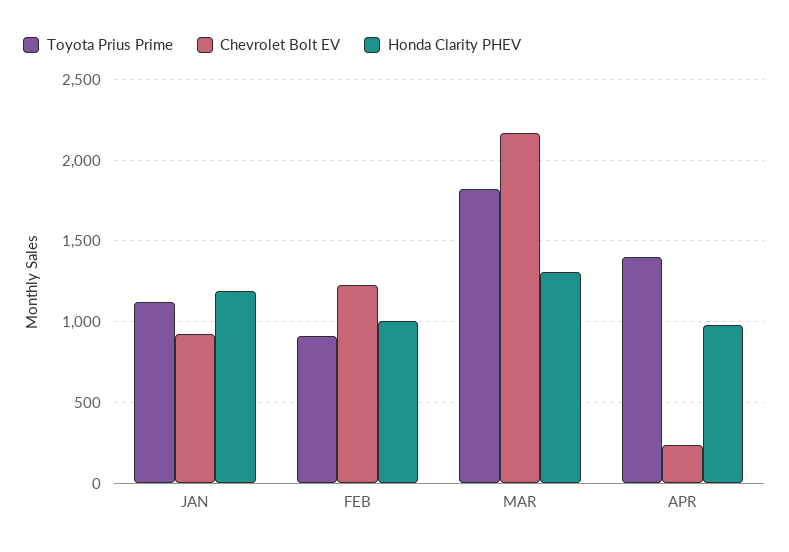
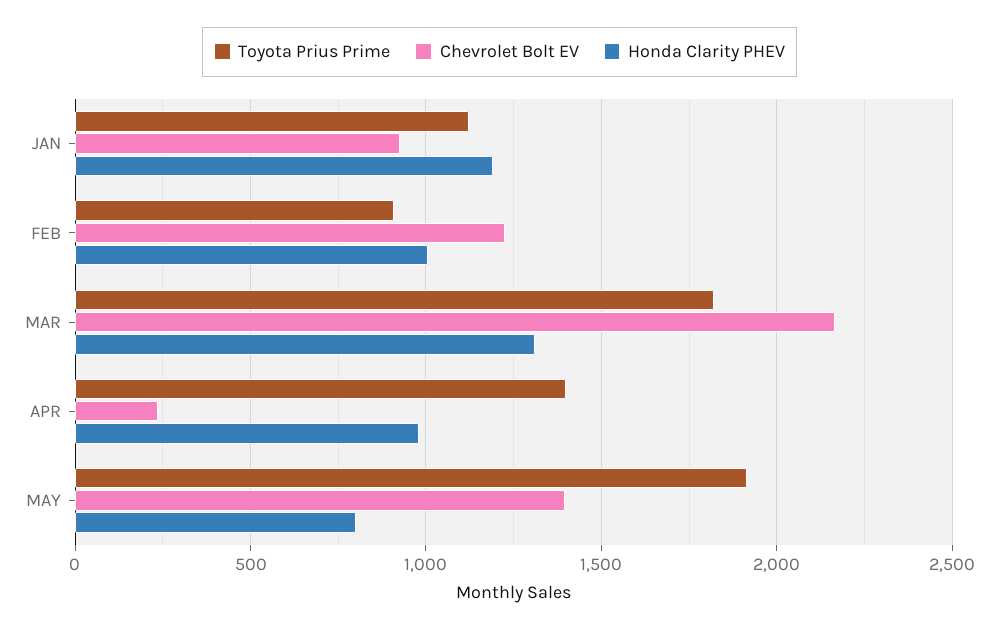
Toyota Prius Prime, MAY: none -> 1900
Chevrolet Bolt EV, MAY: none -> 1400
Honda Clarity PHEV, MAY: none -> 800

